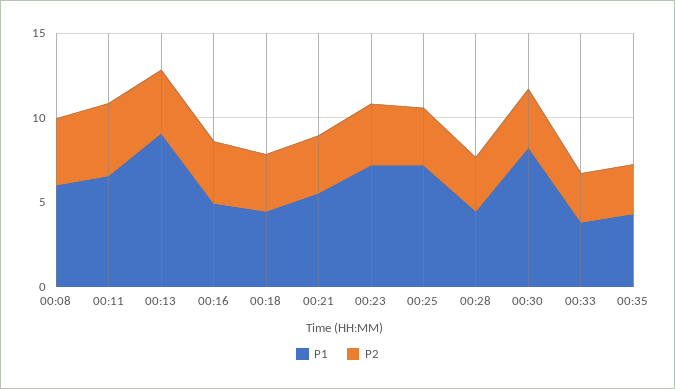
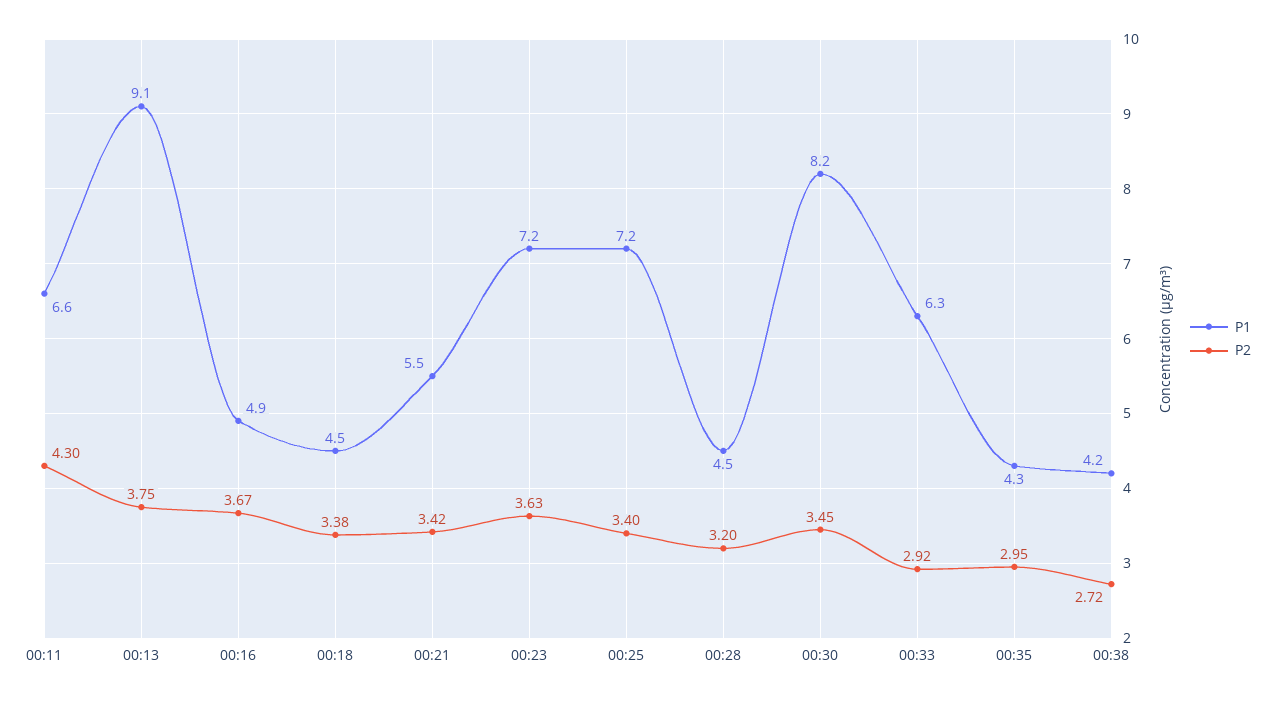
P1, 00:08: 6 -> none
P2, 00:08: 4 -> none
P1, 00:33: 4 -> 6.3
P1, 00:38: none -> 4.2
P2, 00:38: none -> 2.72

